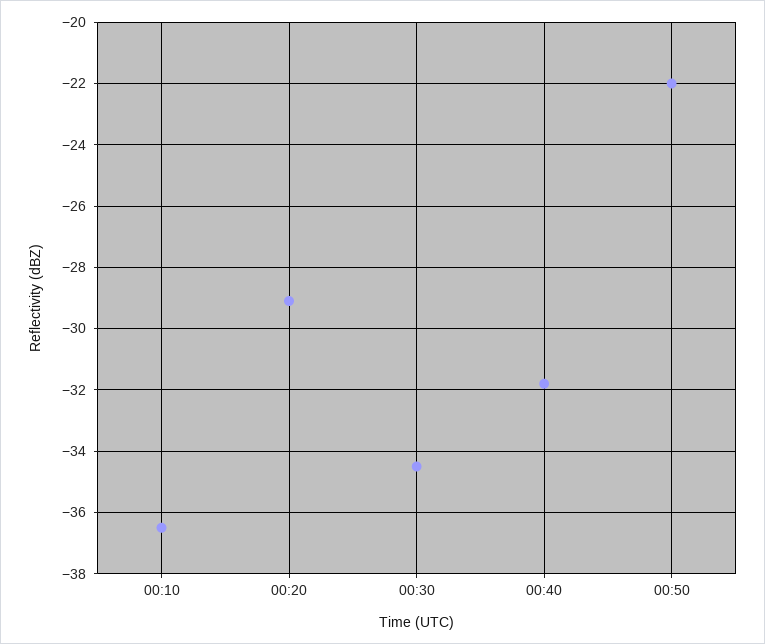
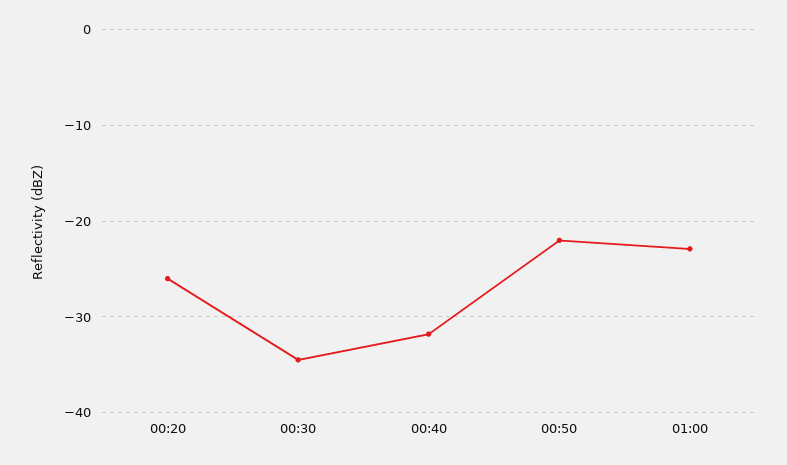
00:10: -36.5 -> none
00:20: -29 -> -26
01:00: none -> -23

